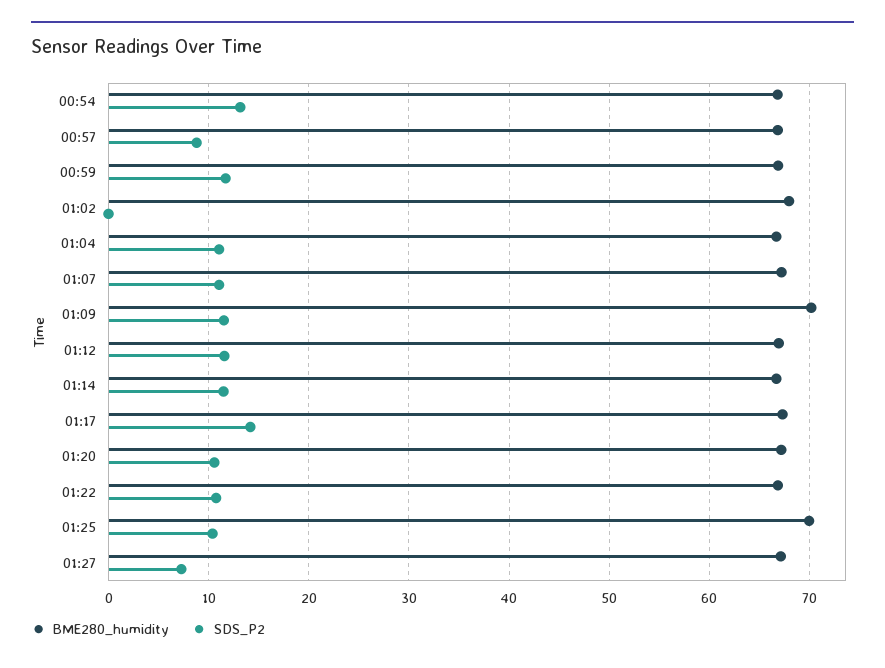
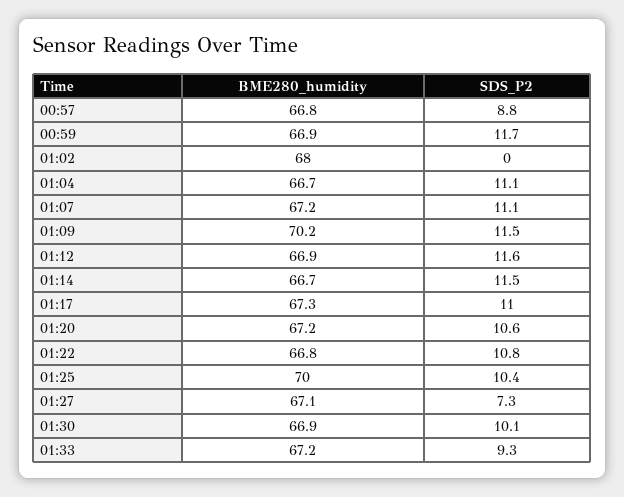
BME280_humidity, 00:54: 67 -> none
SDS_P2, 00:54: 13 -> none
SDS_P2, 01:17: 14 -> 11
BME280_humidity, 01:30: none -> 66.9
SDS_P2, 01:30: none -> 10.1
BME280_humidity, 01:33: none -> 67.2
SDS_P2, 01:33: none -> 9.3

